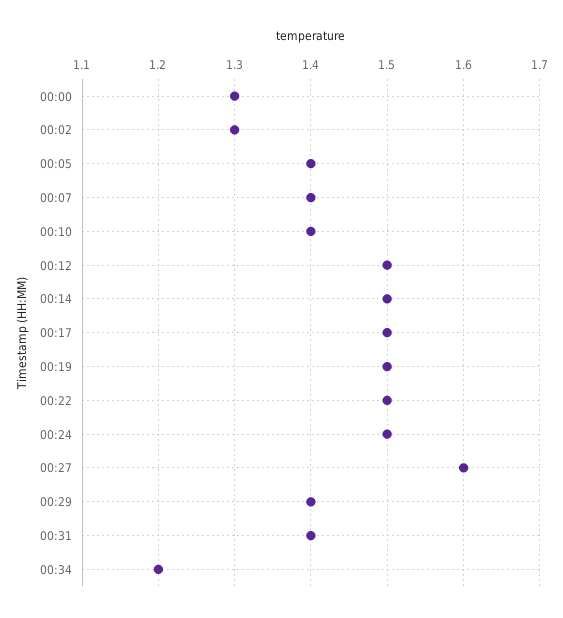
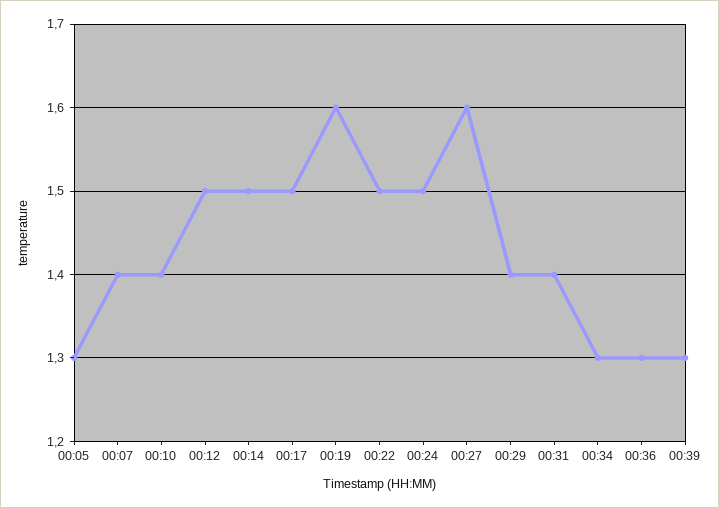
00:00: 1.3 -> none
00:02: 1.3 -> none
00:05: 1.4 -> 1.3
00:19: 1.5 -> 1.6
00:34: 1.2 -> 1.3
00:36: none -> 1.3
00:39: none -> 1.3

